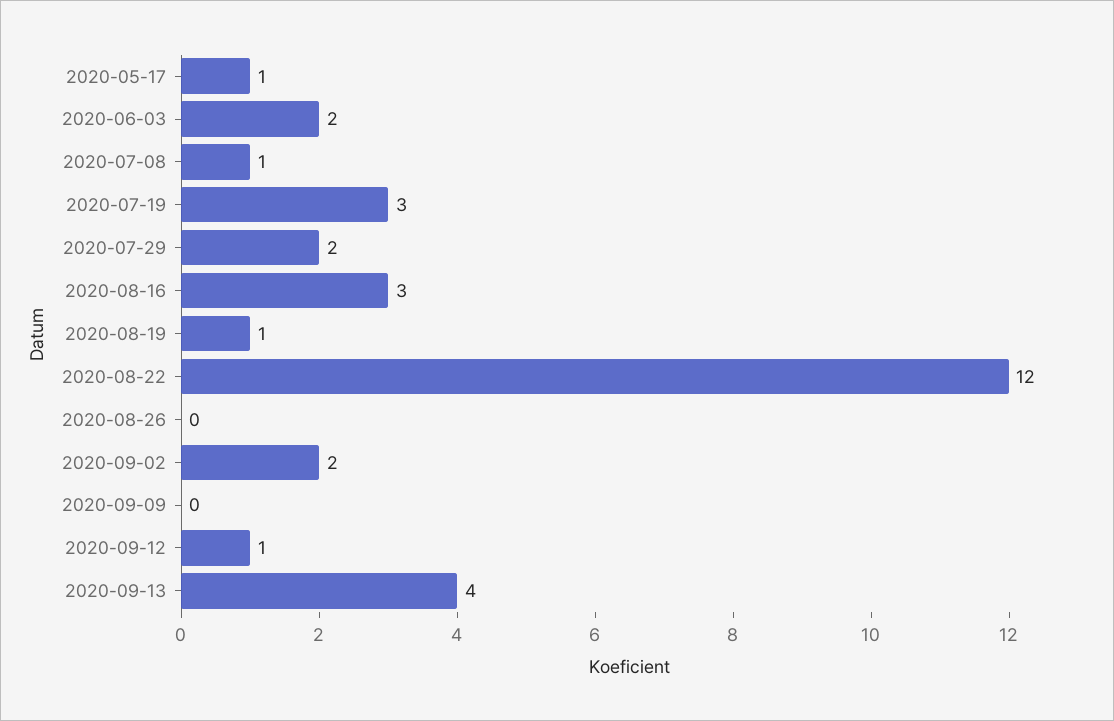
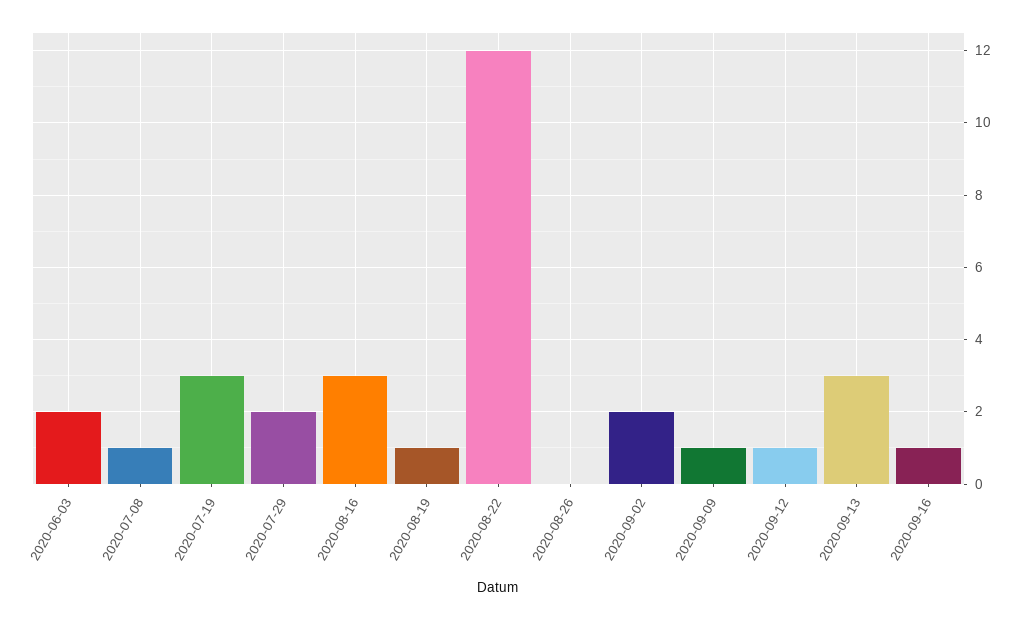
2020-05-17: 1 -> none
2020-09-09: 0 -> 1
2020-09-13: 4 -> 3
2020-09-16: none -> 1

